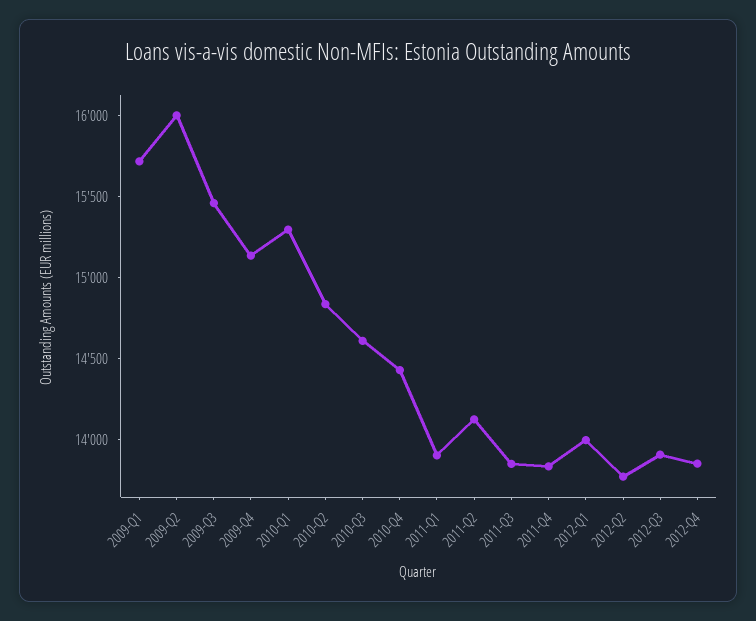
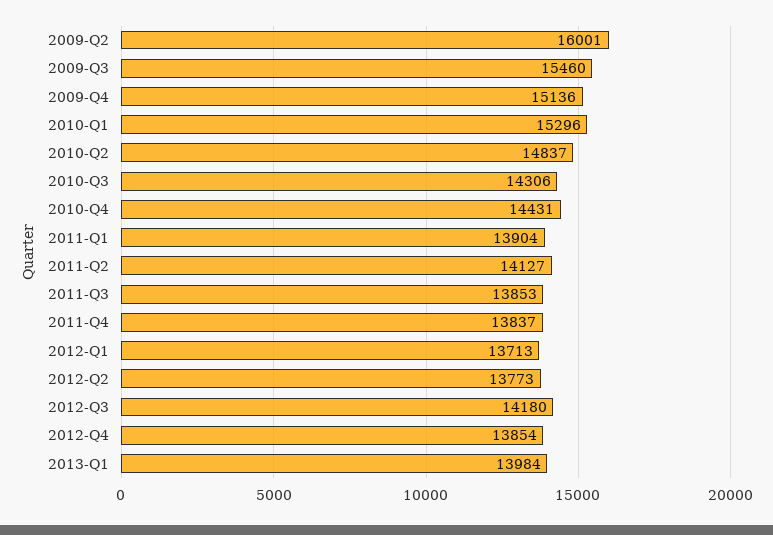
2009-Q1: 15700 -> none
2010-Q3: 14600 -> 14306
2012-Q1: 14000 -> 13713
2012-Q3: 13900 -> 14180
2013-Q1: none -> 13984

